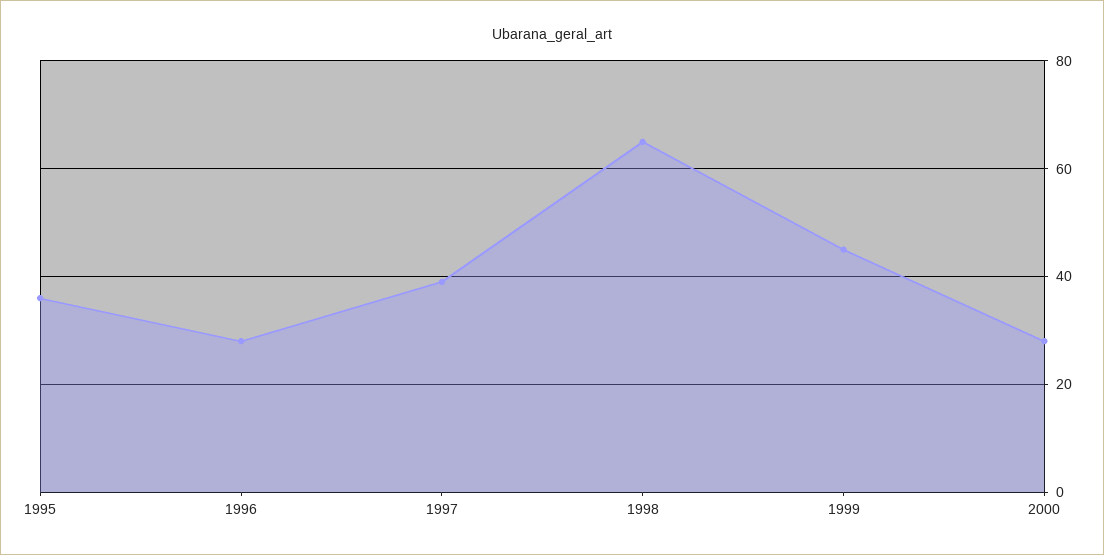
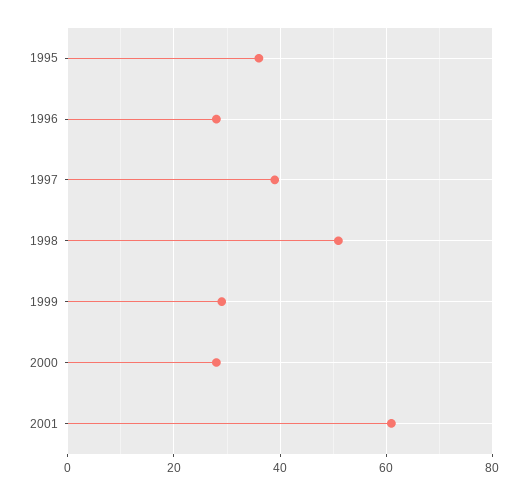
1998: 65 -> 50
1999: 45 -> 30
2001: none -> 60

